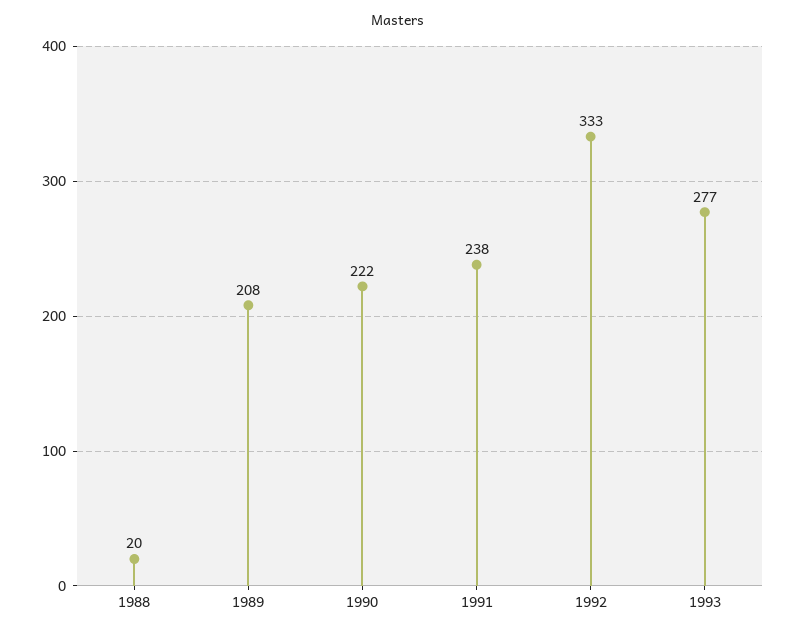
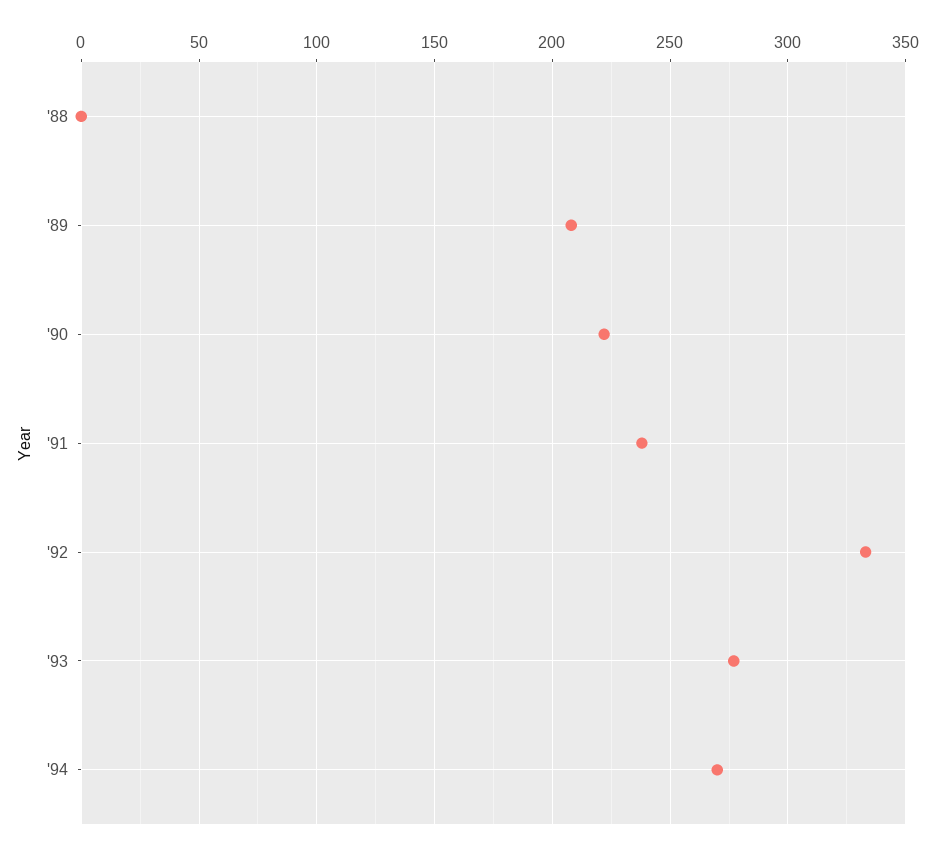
1988: 20 -> 0
'94: none -> 270

